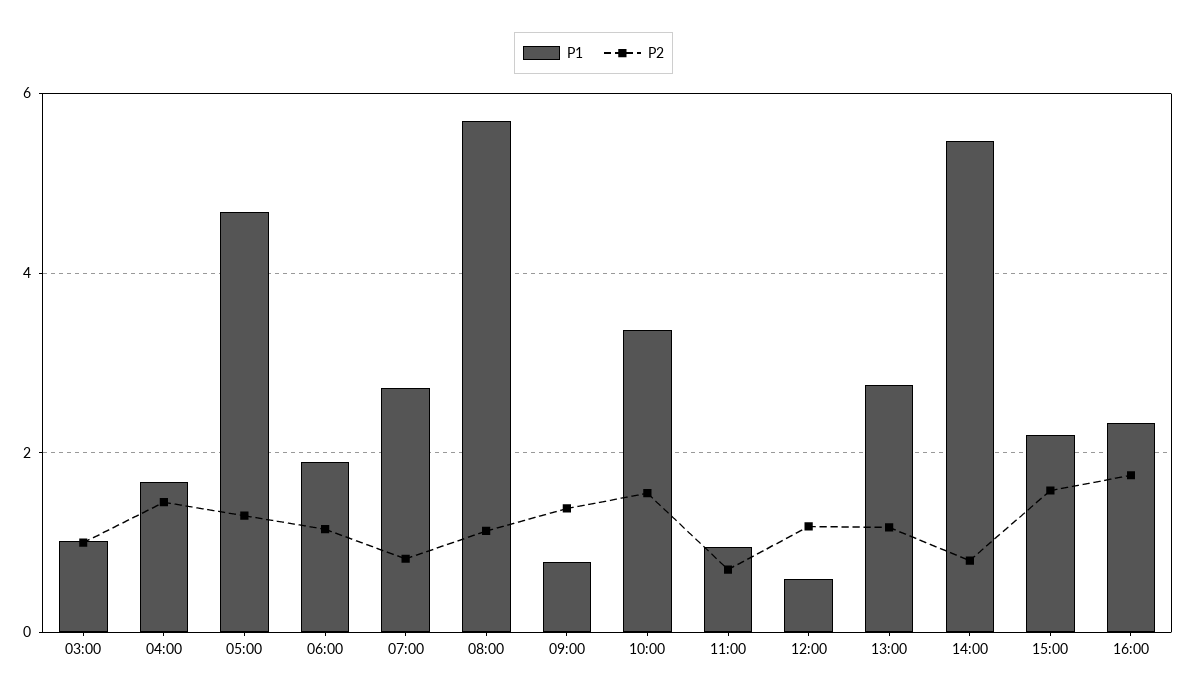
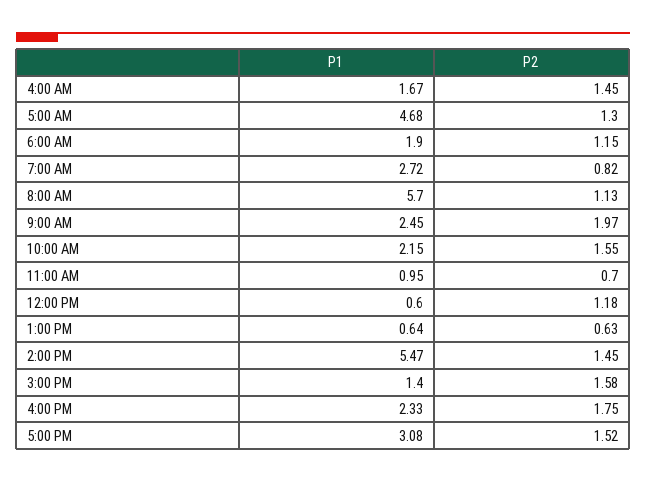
P1, 03:00: 1 -> none
P2, 03:00: 1 -> none
P1, 09:00: 0.8 -> 2.45
P2, 09:00: 1.4 -> 1.97
P1, 10:00: 3.4 -> 2.15
P1, 13:00: 2.8 -> 0.64
P2, 13:00: 1.2 -> 0.63
P2, 14:00: 0.8 -> 1.45
P1, 15:00: 2.2 -> 1.4
P1, 5:00 PM: none -> 3.08
P2, 5:00 PM: none -> 1.52

